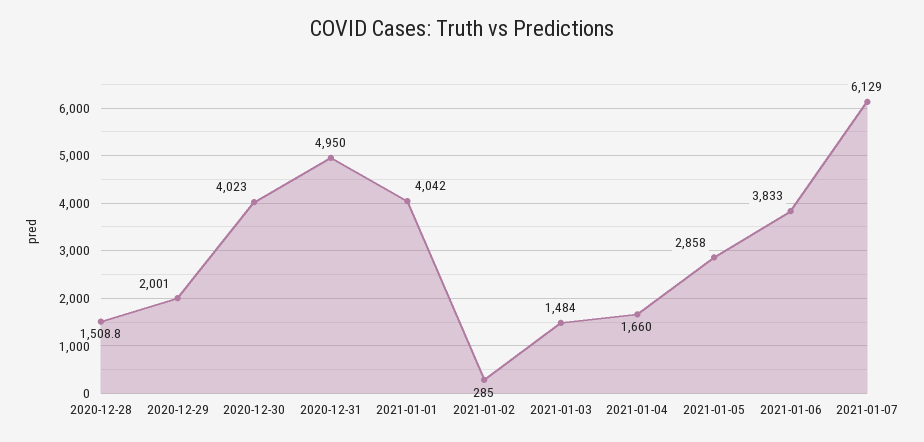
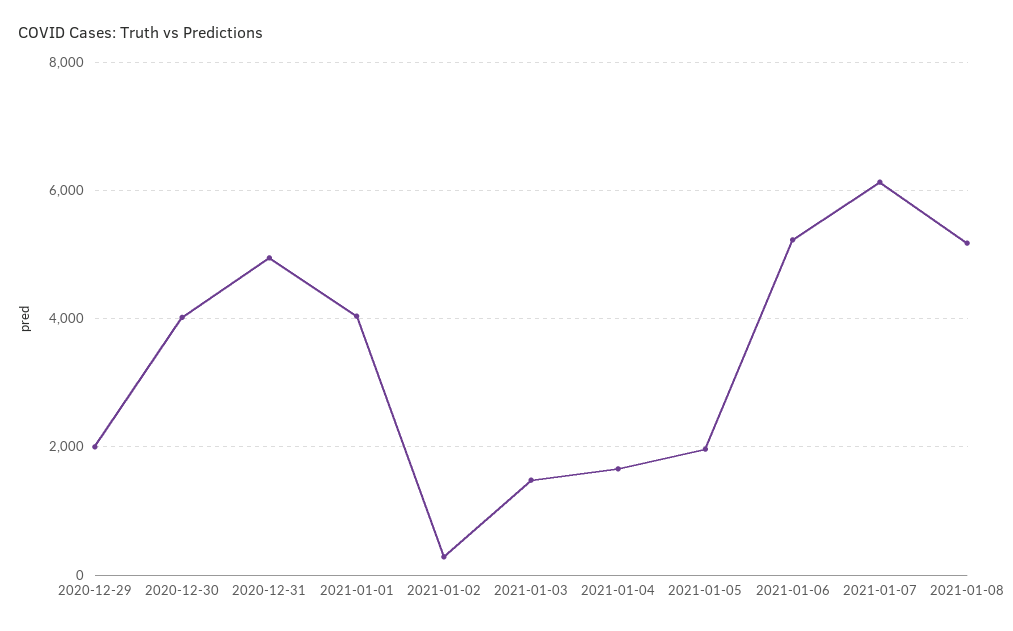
2020-12-28: 1508.8 -> none
2021-01-05: 2858 -> 2000
2021-01-06: 3833 -> 5200
2021-01-08: none -> 5200

